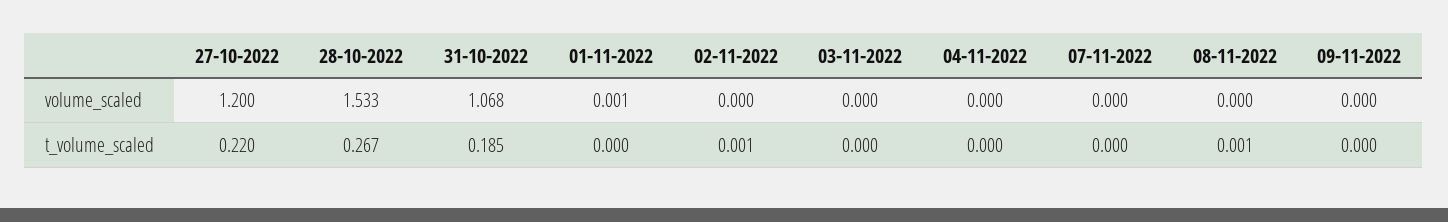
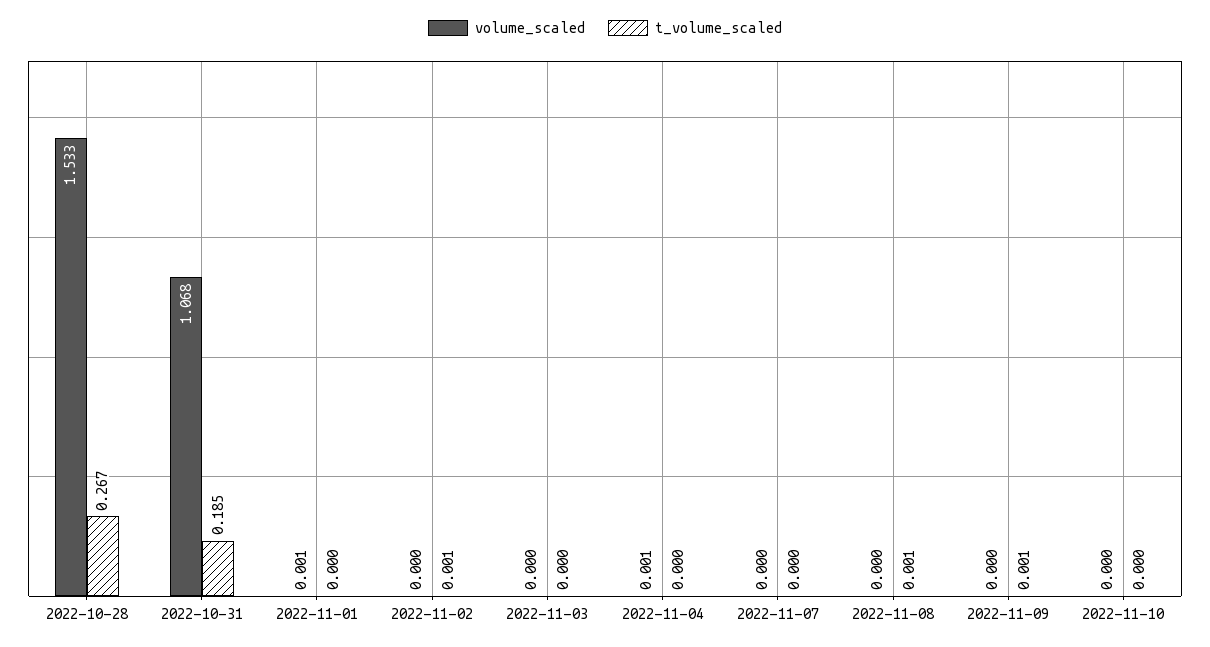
volume_scaled, 27-10-2022: 1.2 -> none
volume_scaled, 04-11-2022: 0 -> 0.001
t_volume_scaled, 27-10-2022: 0.22 -> none
t_volume_scaled, 09-11-2022: 0 -> 0.001
volume_scaled, 2022-11-10: none -> 0
t_volume_scaled, 2022-11-10: none -> 0

